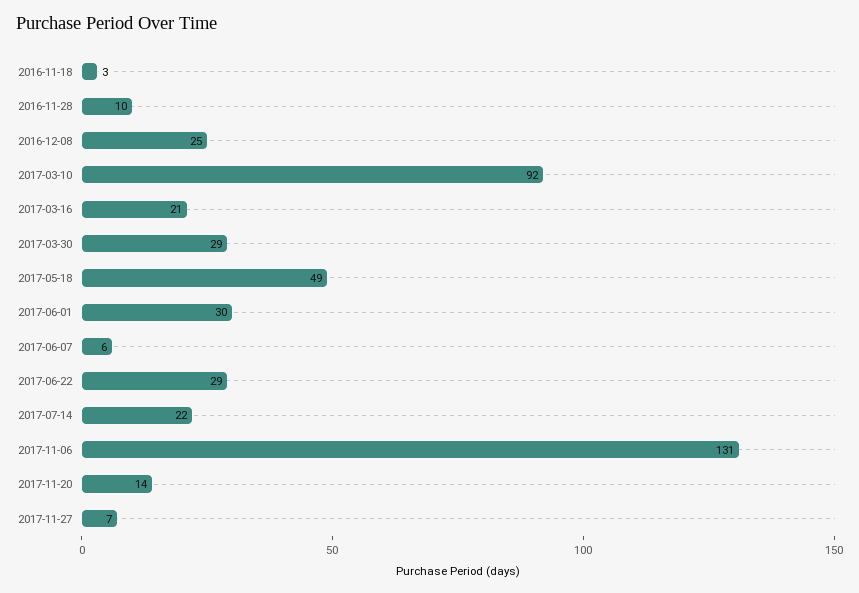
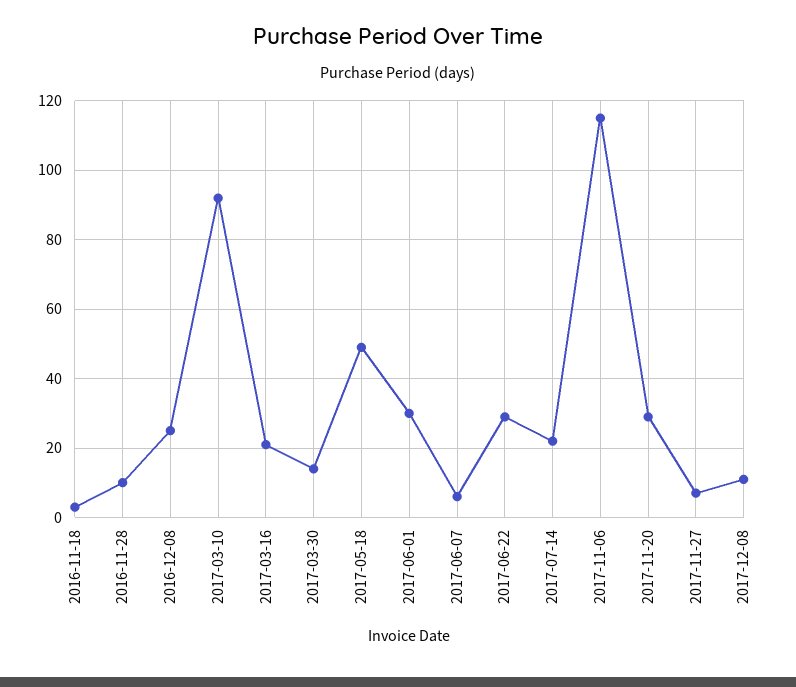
2017-03-30: 29 -> 15
2017-11-06: 131 -> 115
2017-11-20: 14 -> 30
2017-12-08: none -> 10

